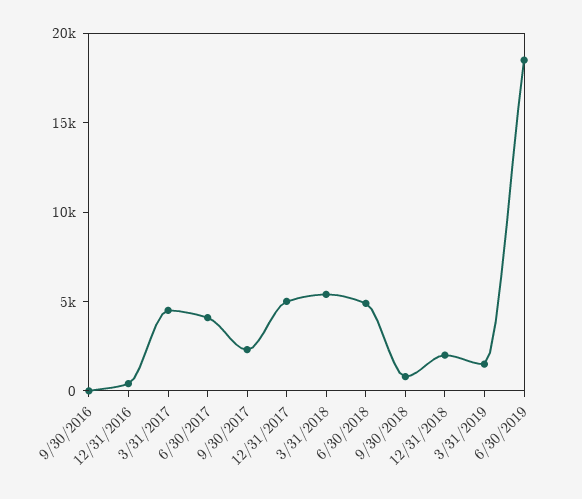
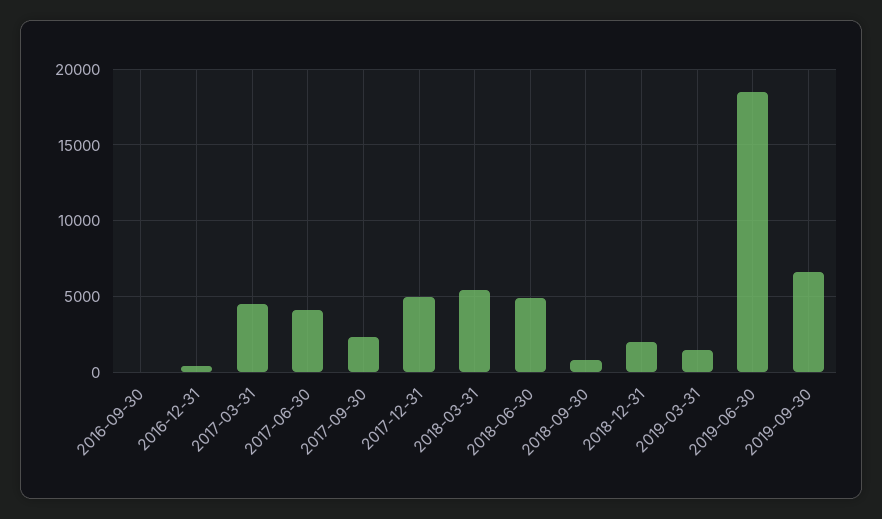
2019-09-30: none -> 6500

